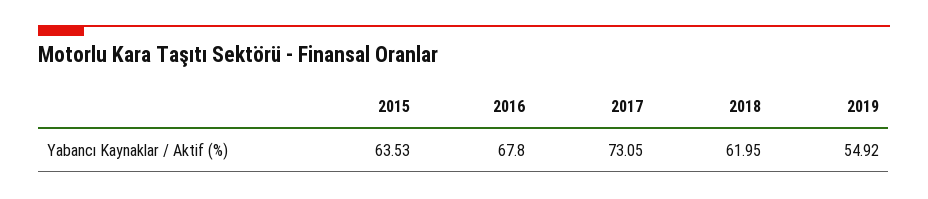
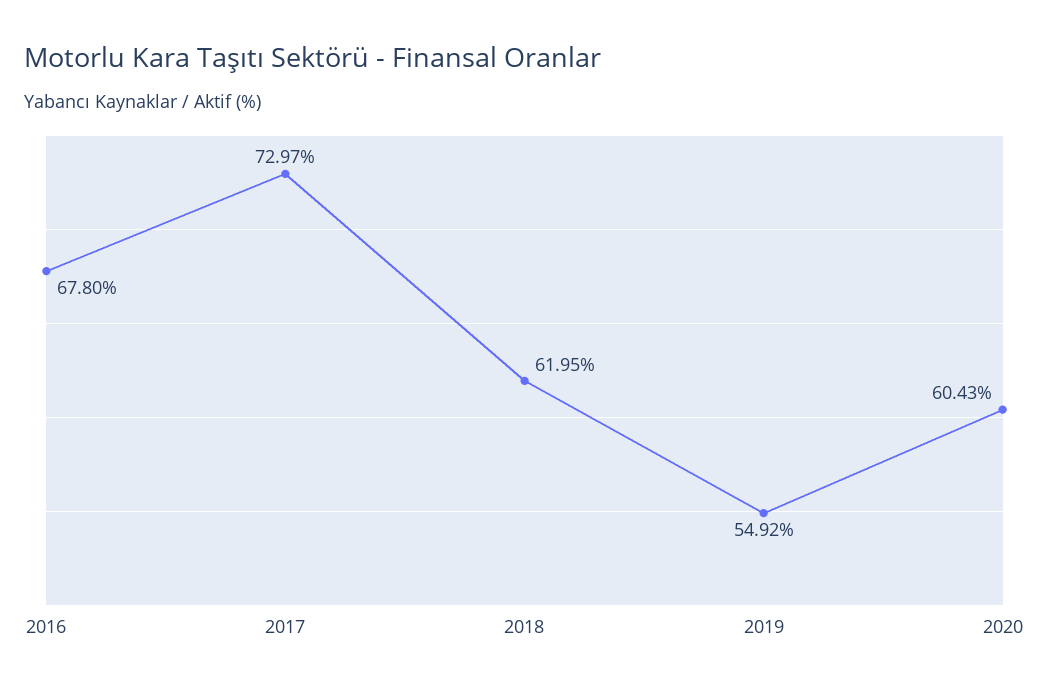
2015: 63.53 -> none
2017: 73.05 -> 72.97
2020: none -> 60.43

